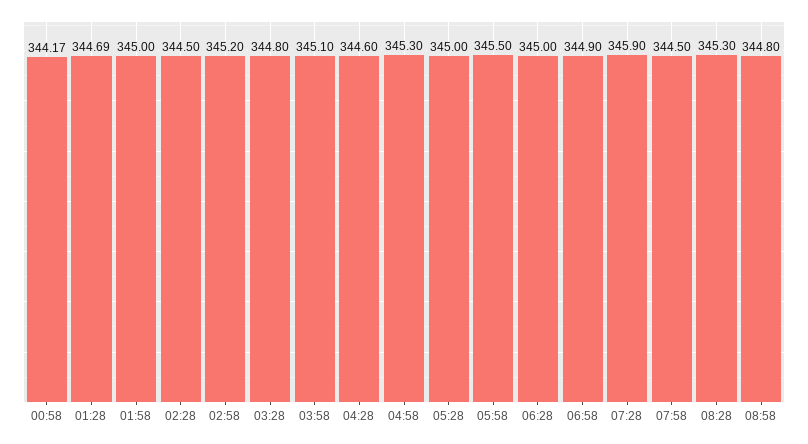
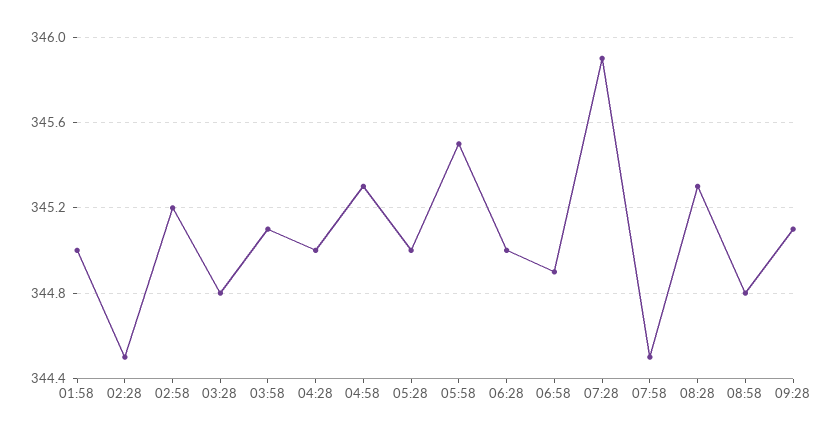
00:58: 344.17 -> none
01:28: 344.69 -> none
04:28: 344.6 -> 345
09:28: none -> 345.1

